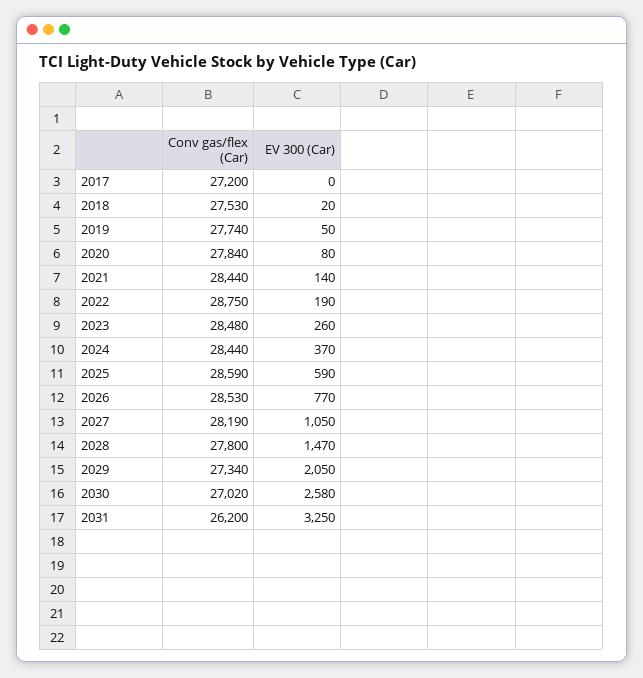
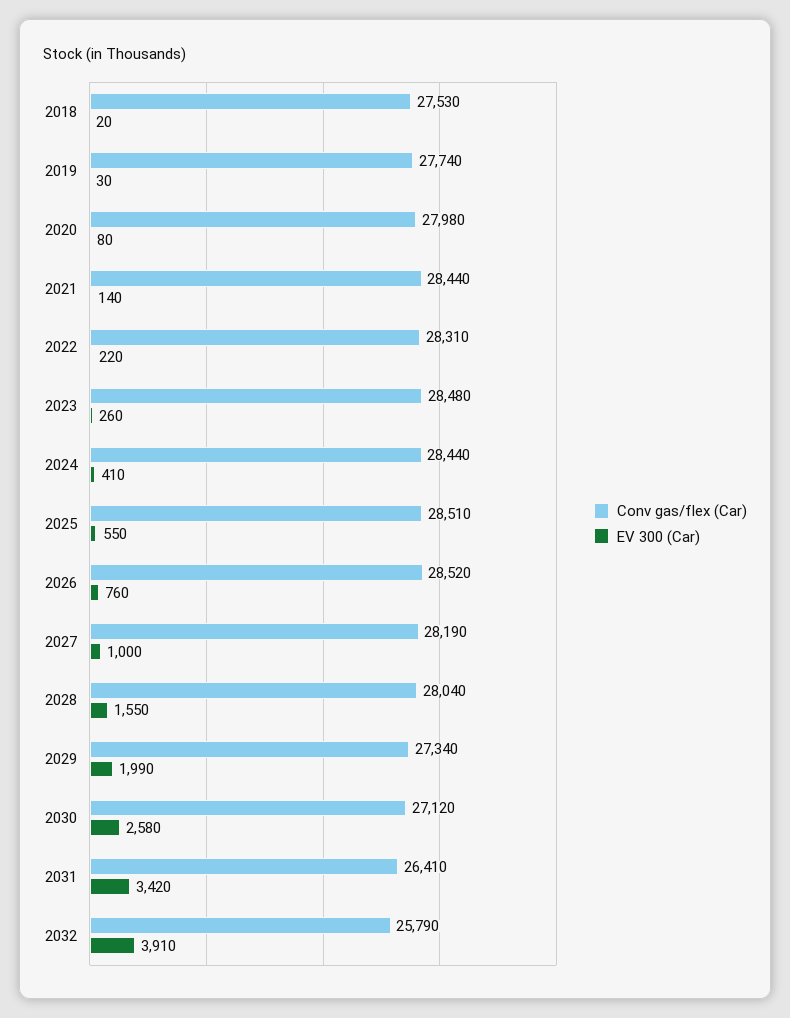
Conv gas/flex (Car), 2017: 27200 -> none
EV 300 (Car), 2017: 0 -> none
EV 300 (Car), 2019: 50 -> 30
Conv gas/flex (Car), 2020: 27840 -> 27980
Conv gas/flex (Car), 2022: 28750 -> 28310
EV 300 (Car), 2022: 190 -> 220
EV 300 (Car), 2024: 370 -> 410
Conv gas/flex (Car), 2025: 28590 -> 28510
EV 300 (Car), 2025: 590 -> 550
Conv gas/flex (Car), 2026: 28530 -> 28520
EV 300 (Car), 2026: 770 -> 760
EV 300 (Car), 2027: 1050 -> 1000
Conv gas/flex (Car), 2028: 27800 -> 28040
EV 300 (Car), 2028: 1470 -> 1550
EV 300 (Car), 2029: 2050 -> 1990
Conv gas/flex (Car), 2030: 27020 -> 27120
Conv gas/flex (Car), 2031: 26200 -> 26410
EV 300 (Car), 2031: 3250 -> 3420
Conv gas/flex (Car), 2032: none -> 25790
EV 300 (Car), 2032: none -> 3910

